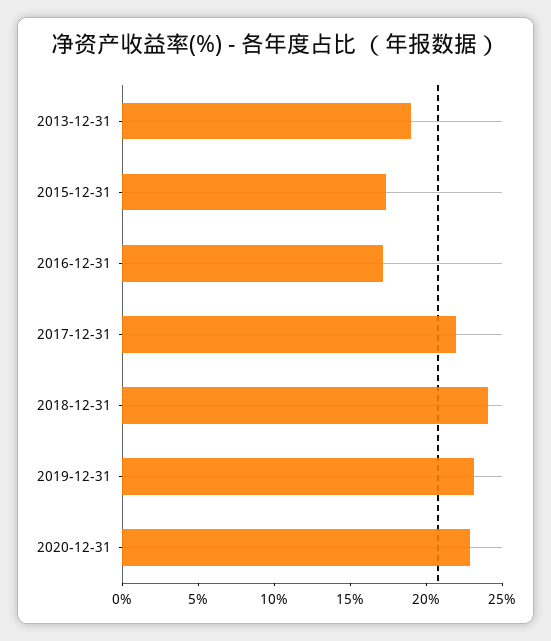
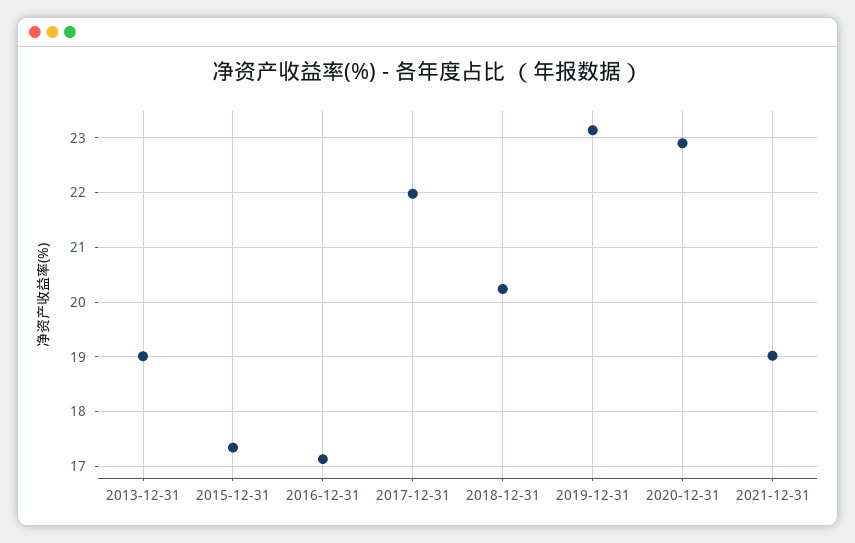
2018-12-31: 24 -> 20.2
2021-12-31: none -> 19

